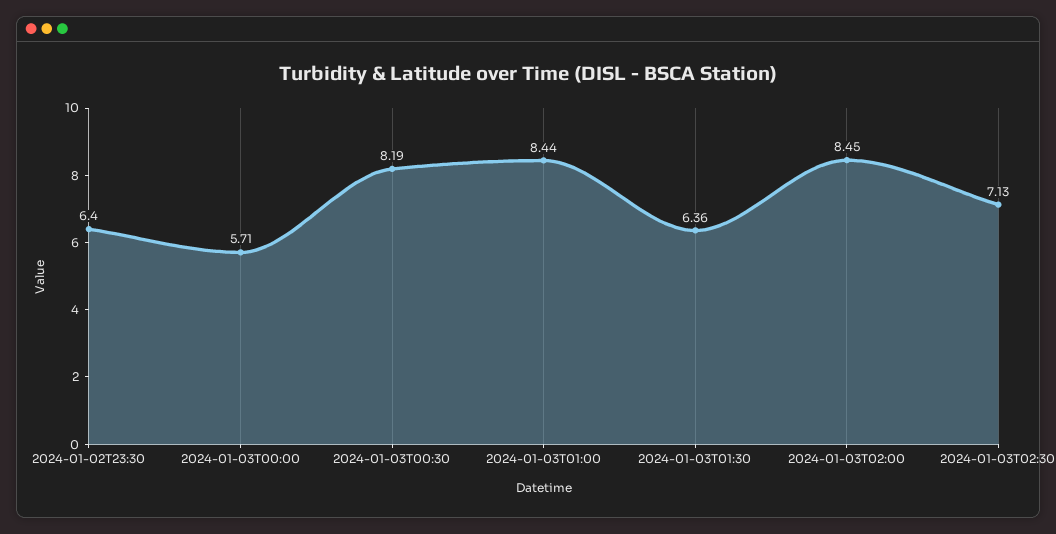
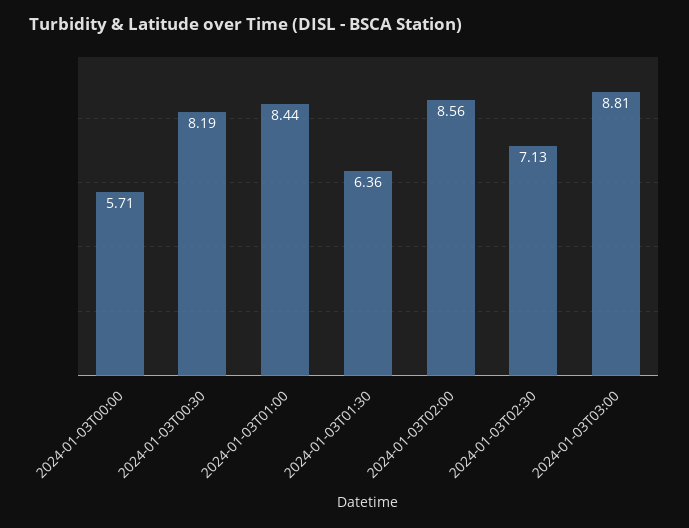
2024-01-02T23:30: 6.4 -> none
2024-01-03T02:00: 8.45 -> 8.56
2024-01-03T03:00: none -> 8.81

